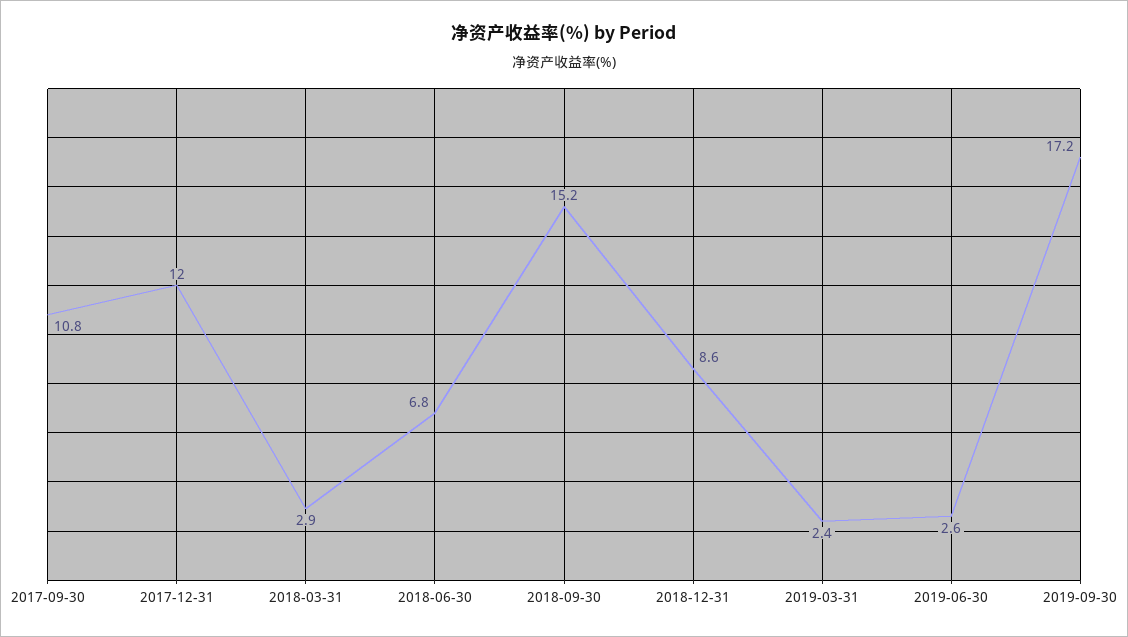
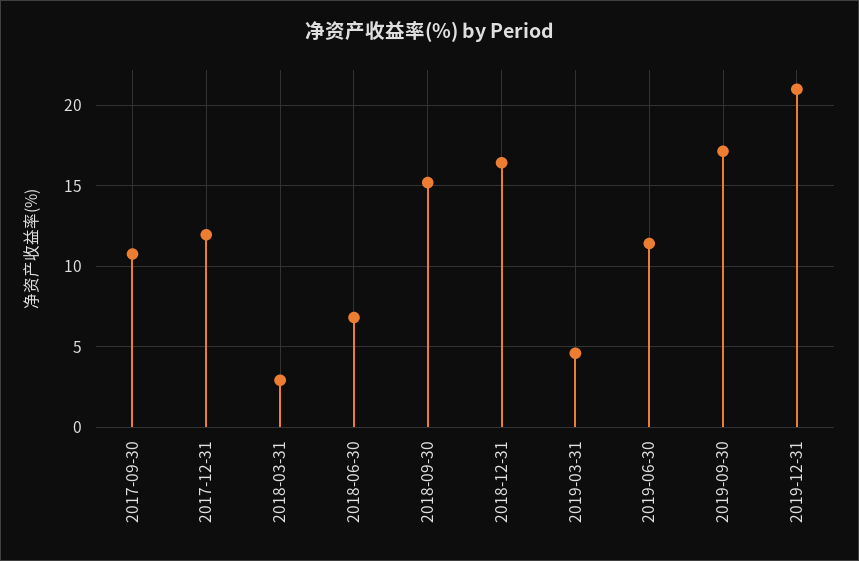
2018-12-31: 8.6 -> 16.5
2019-03-31: 2.4 -> 4.5
2019-06-30: 2.6 -> 11.5
2019-12-31: none -> 21

